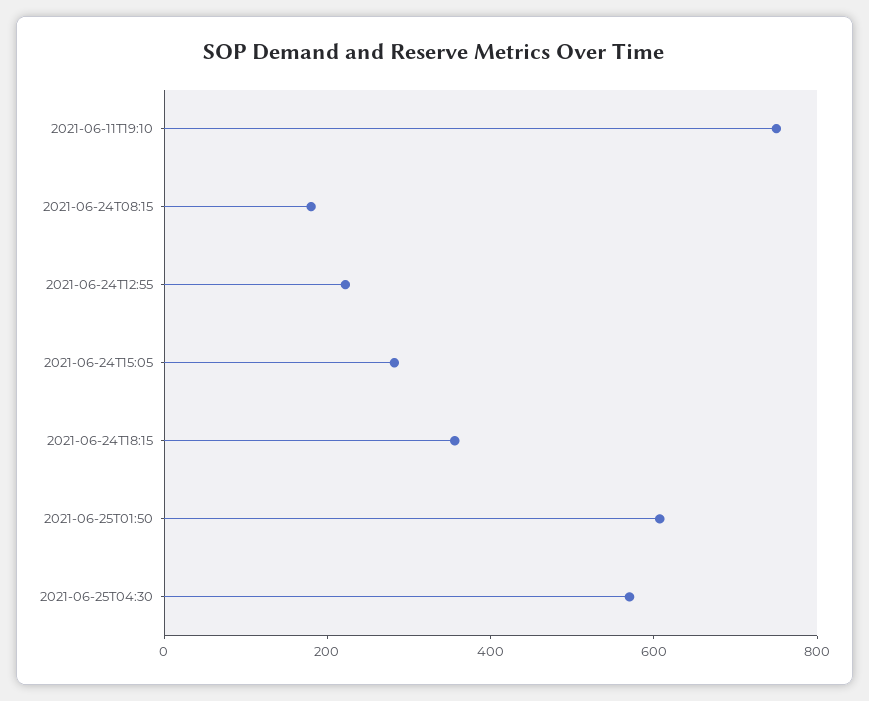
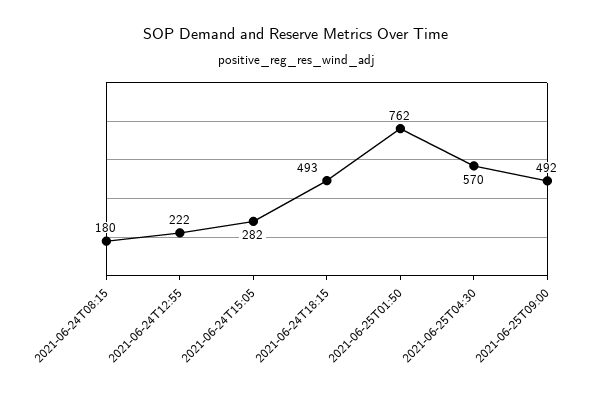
2021-06-11T19:10: 750 -> none
2021-06-24T18:15: 350 -> 493
2021-06-25T01:50: 600 -> 762
2021-06-25T09:00: none -> 492

